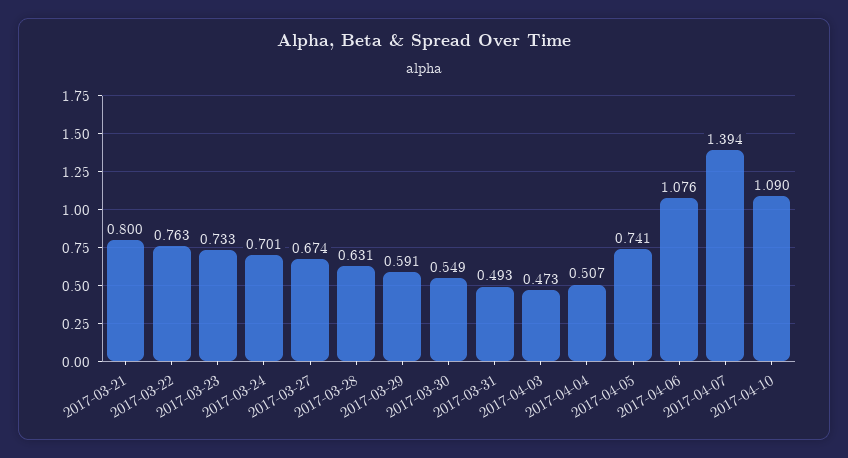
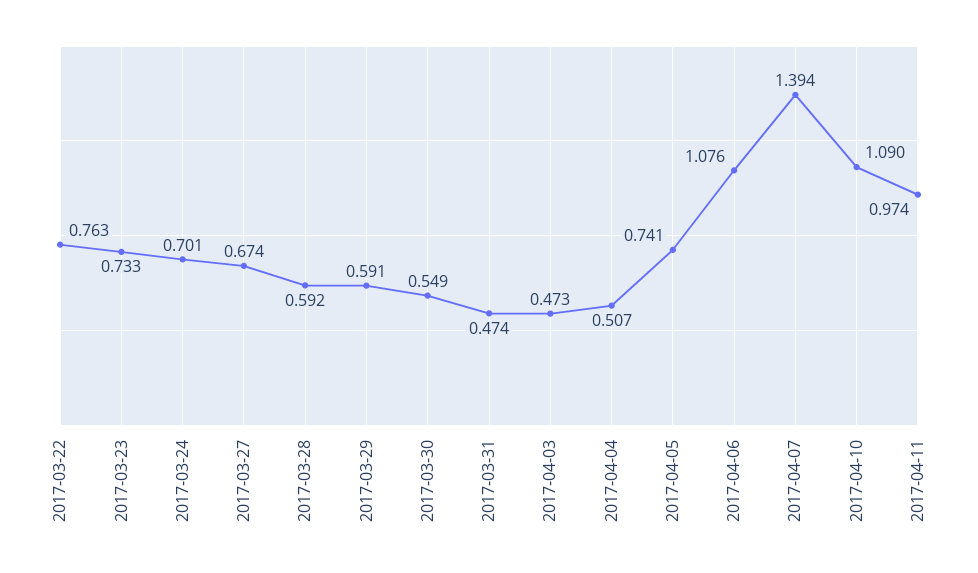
2017-03-21: 0.8 -> none
2017-03-28: 0.631 -> 0.592
2017-03-31: 0.493 -> 0.474
2017-04-11: none -> 0.974

